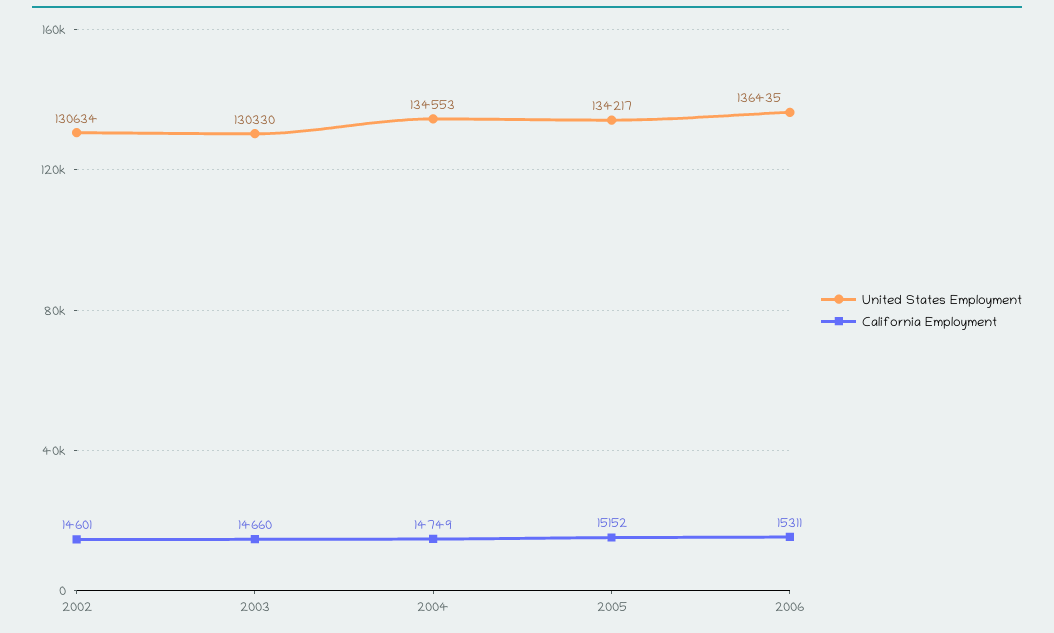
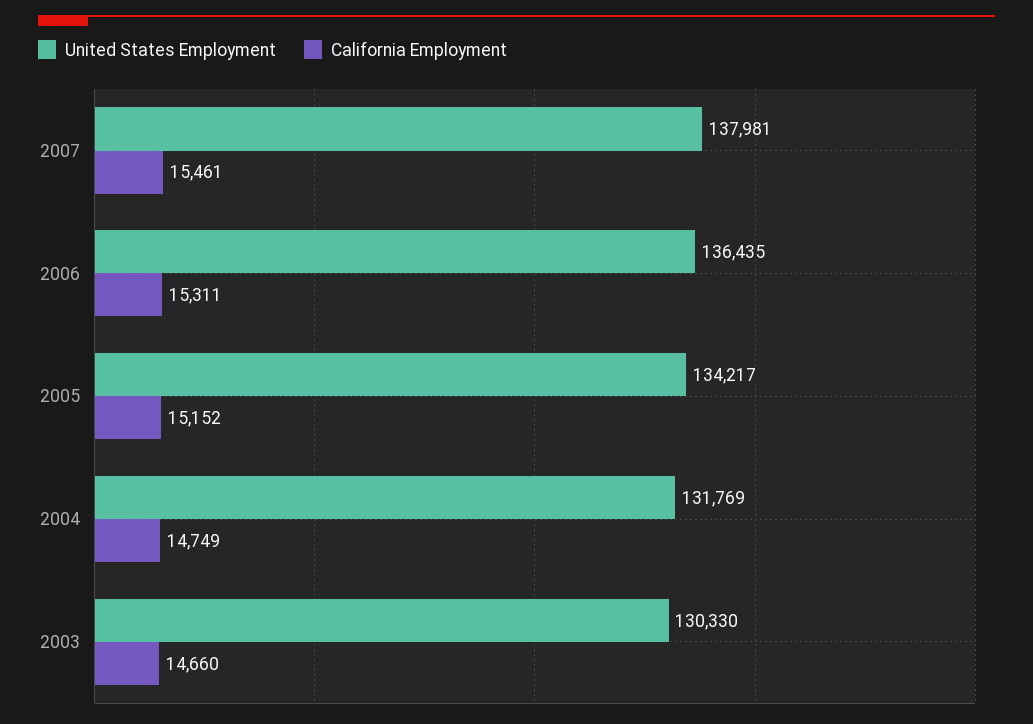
United States Employment, 2002: 130634 -> none
California Employment, 2002: 14601 -> none
United States Employment, 2004: 134553 -> 131769
United States Employment, 2007: none -> 137981
California Employment, 2007: none -> 15461

